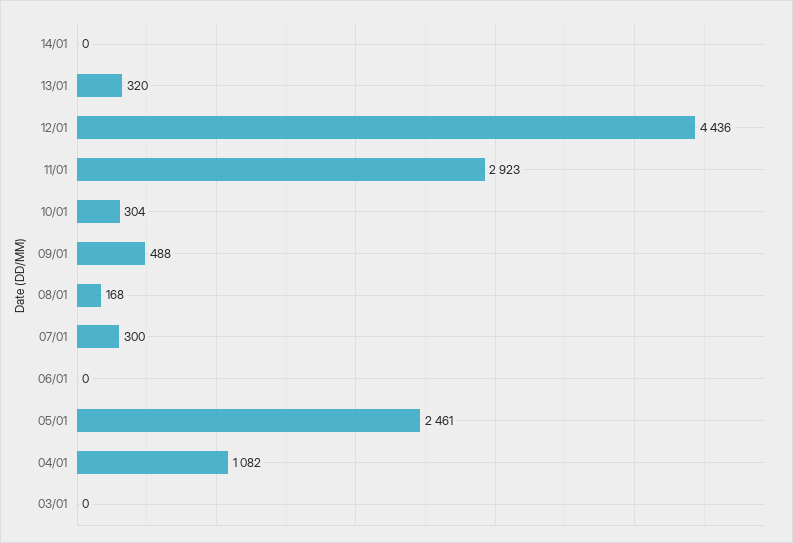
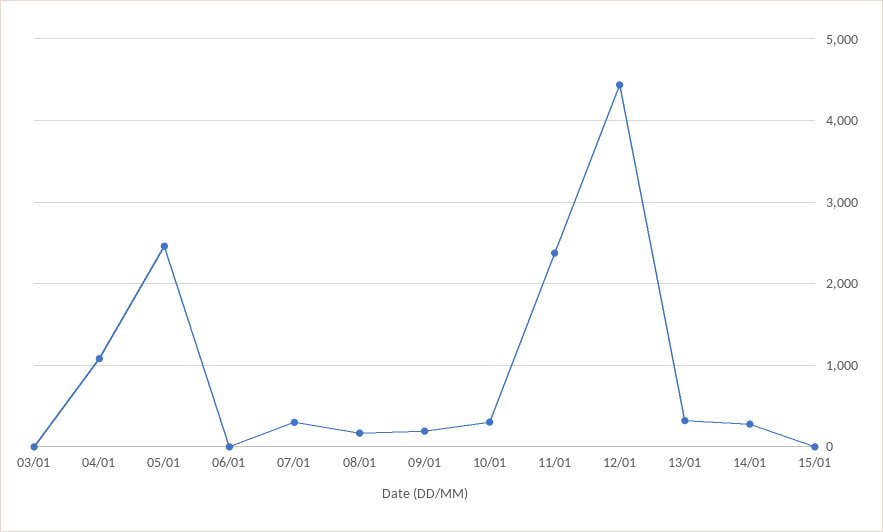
14/01: 0 -> 300
11/01: 2923 -> 2400
09/01: 488 -> 200
15/01: none -> 0

